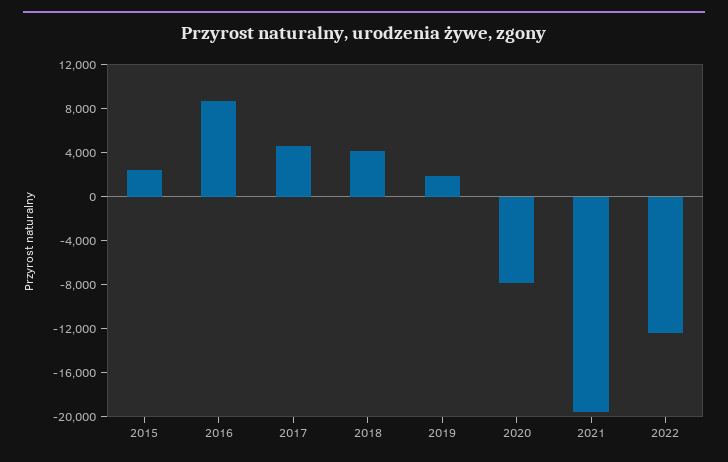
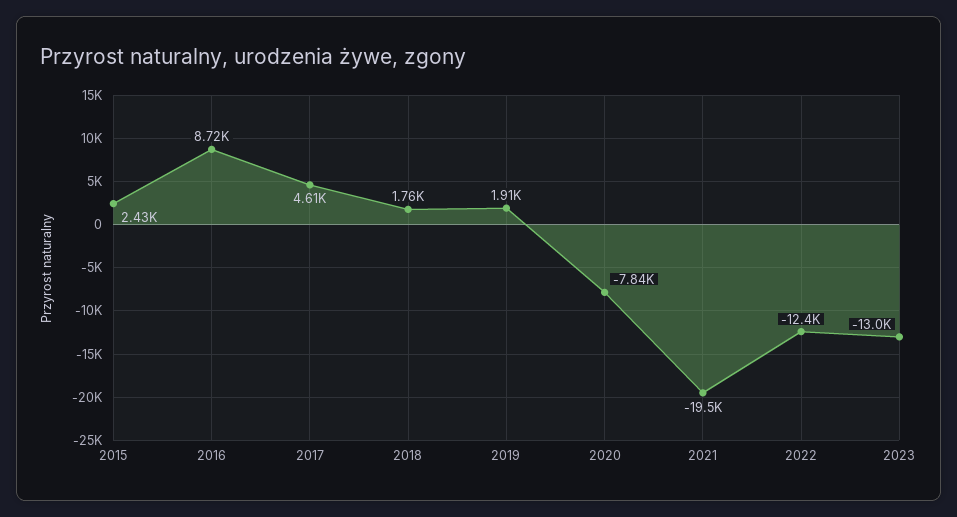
2018: 4000 -> 1760
2023: none -> -13000

